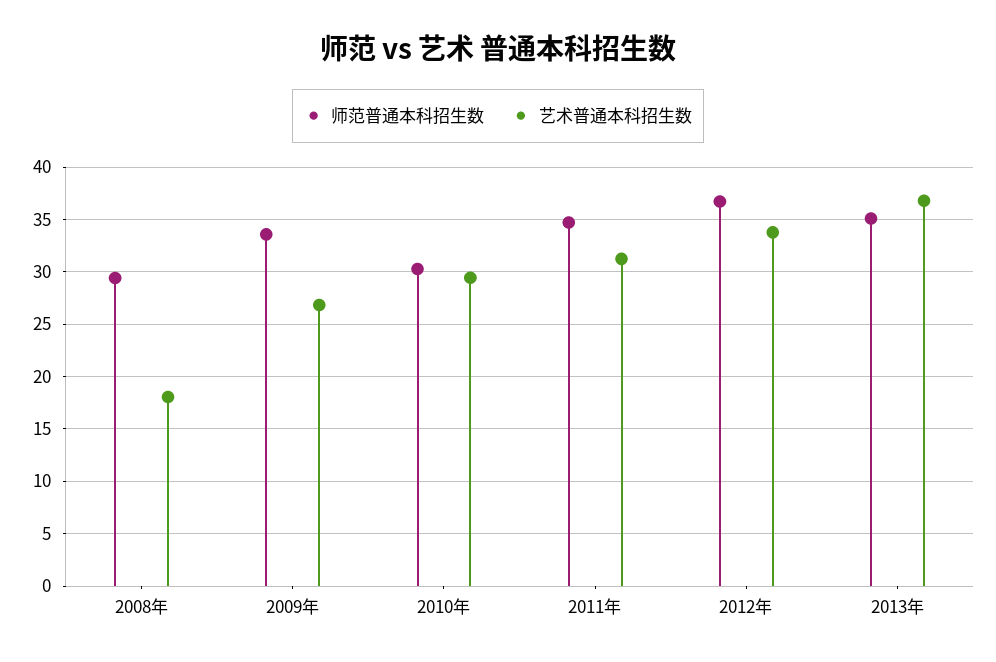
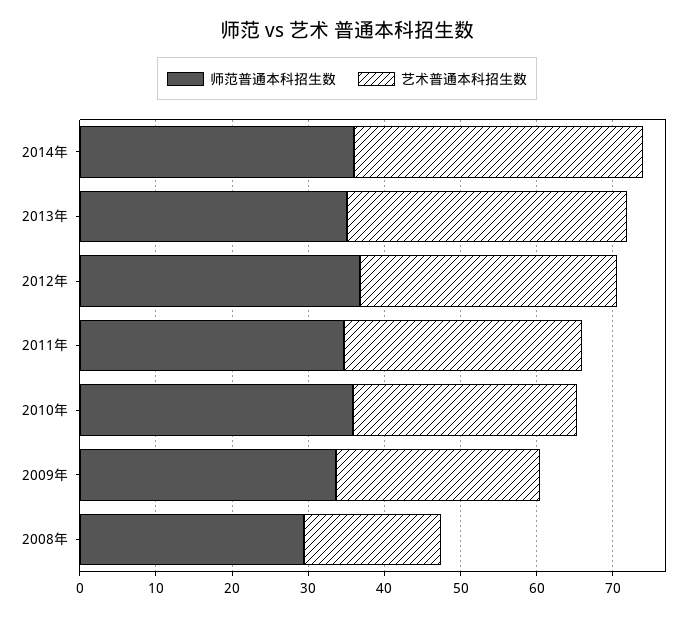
师范普通本科招生数, 2010年: 30 -> 36
师范普通本科招生数, 2014年: none -> 36
艺术普通本科招生数, 2014年: none -> 38

